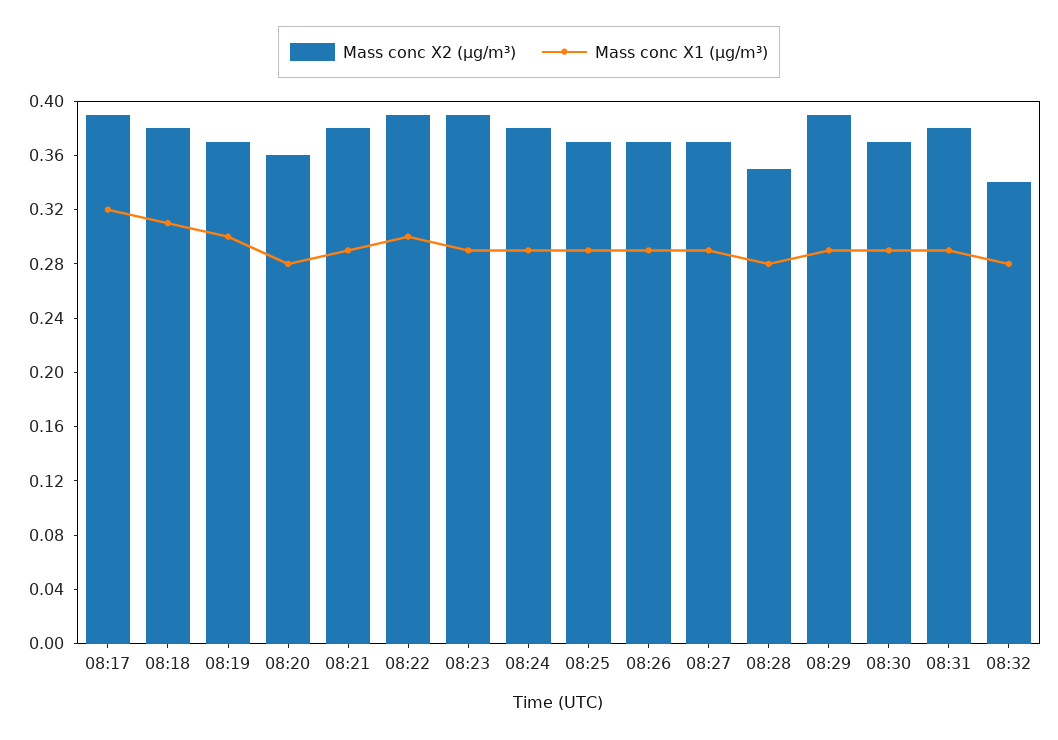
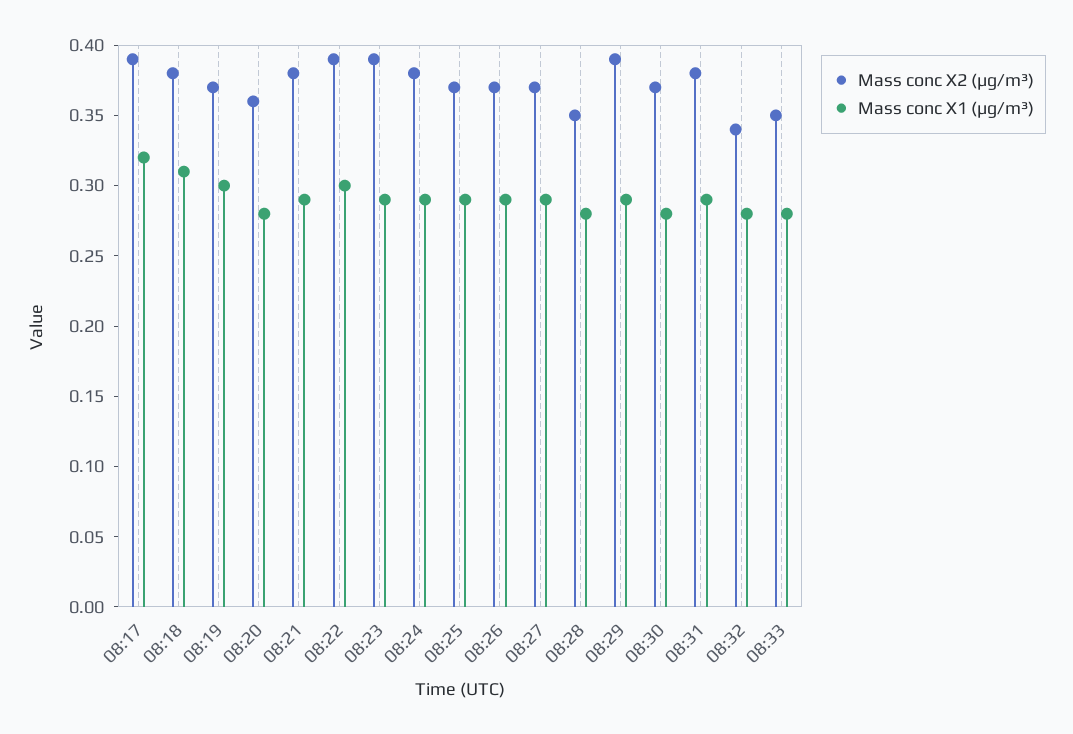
Mass conc X1 (μg/m³), 08:30: 0.29 -> 0.28
Mass conc X2 (μg/m³), 08:33: none -> 0.35
Mass conc X1 (μg/m³), 08:33: none -> 0.28

